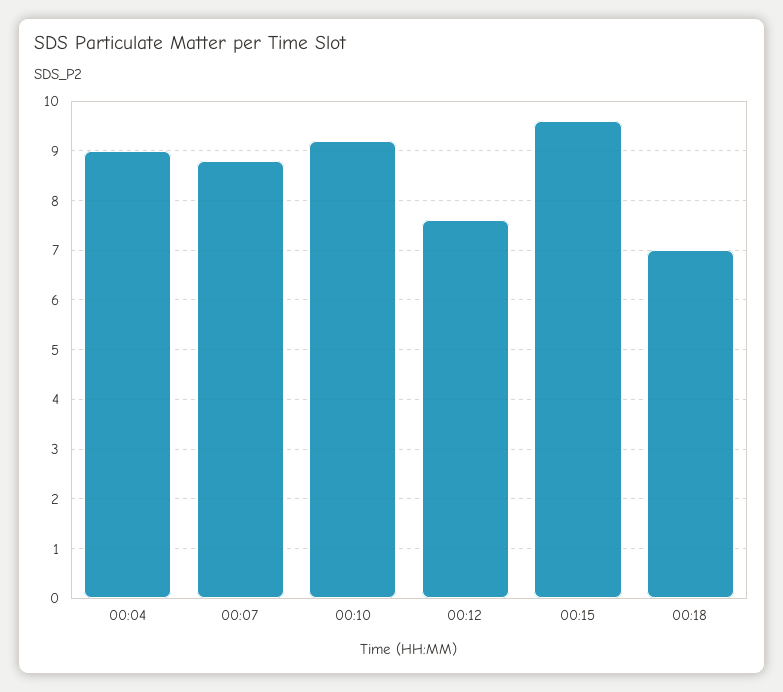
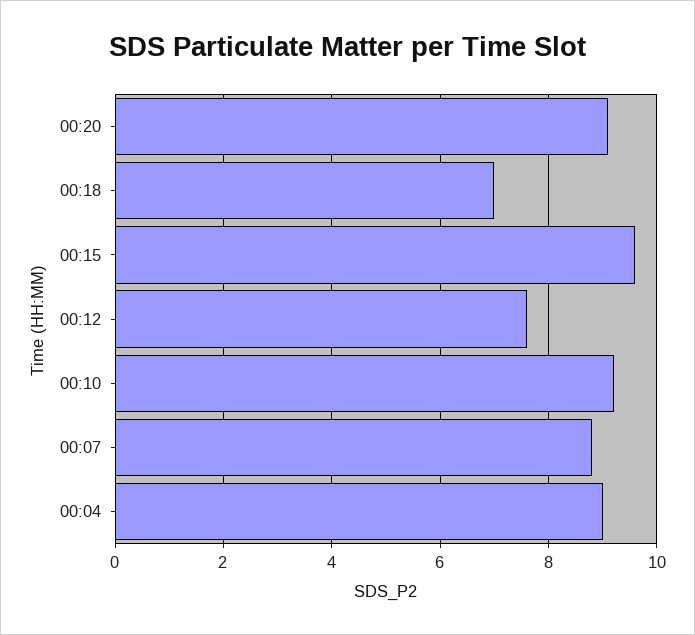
00:20: none -> 9

